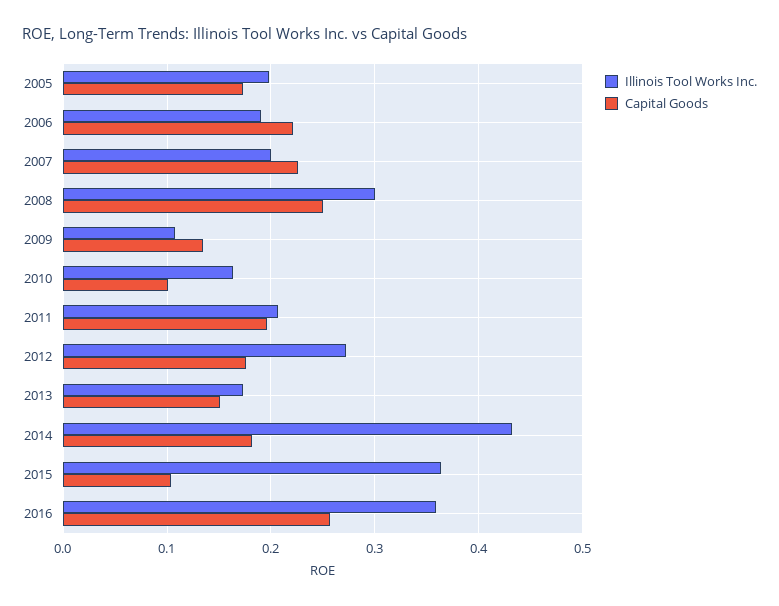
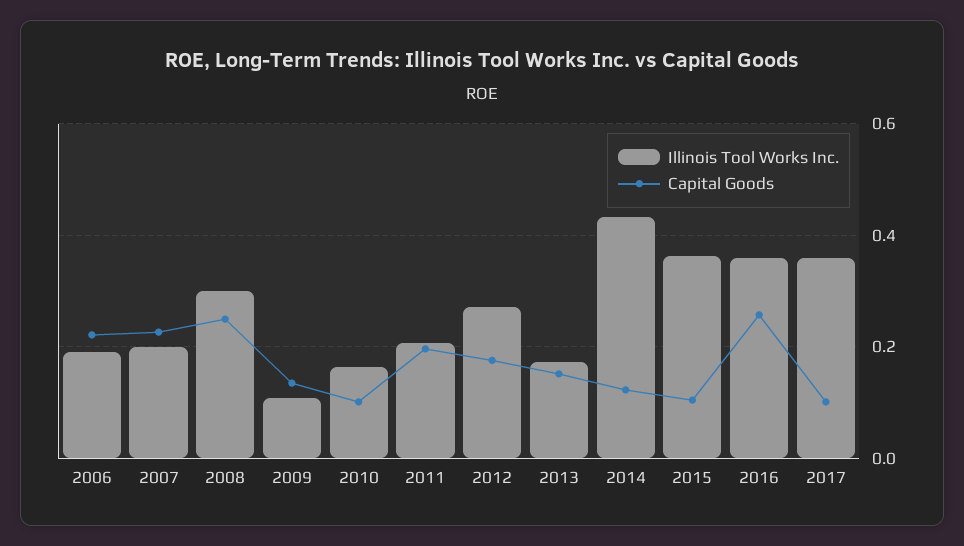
Illinois Tool Works Inc., 2005: 0.2 -> none
Capital Goods, 2005: 0.17 -> none
Capital Goods, 2014: 0.18 -> 0.12
Illinois Tool Works Inc., 2017: none -> 0.36
Capital Goods, 2017: none -> 0.1

